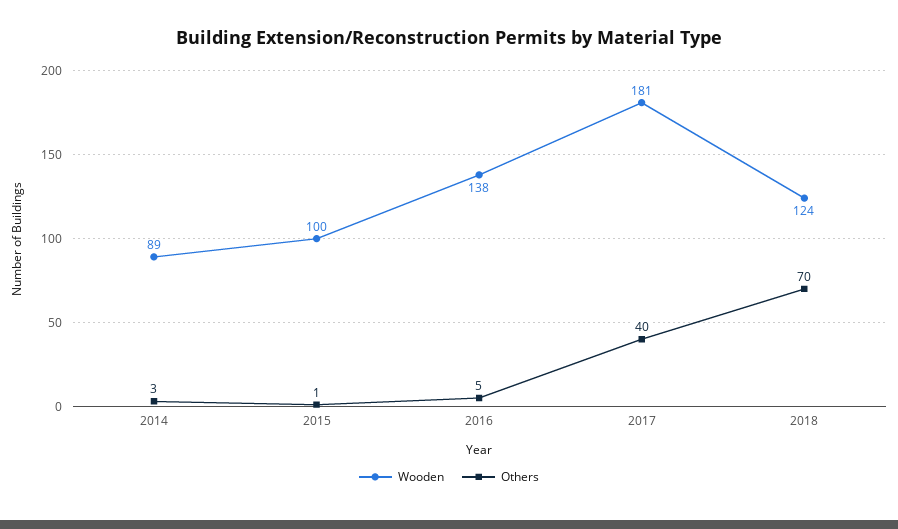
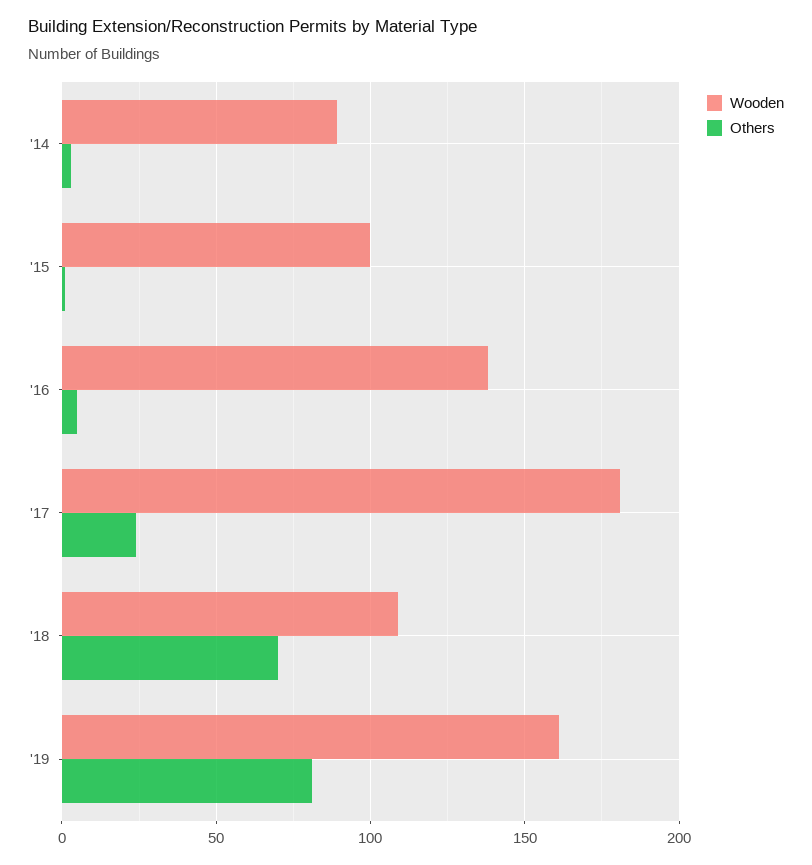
Others, 2017: 40 -> 25
Wooden, 2018: 124 -> 110
Wooden, '19: none -> 160
Others, '19: none -> 80

